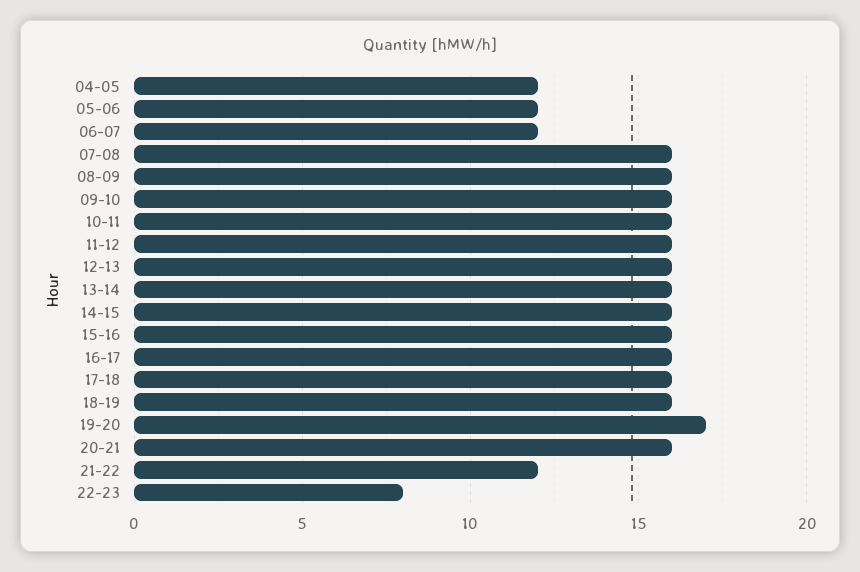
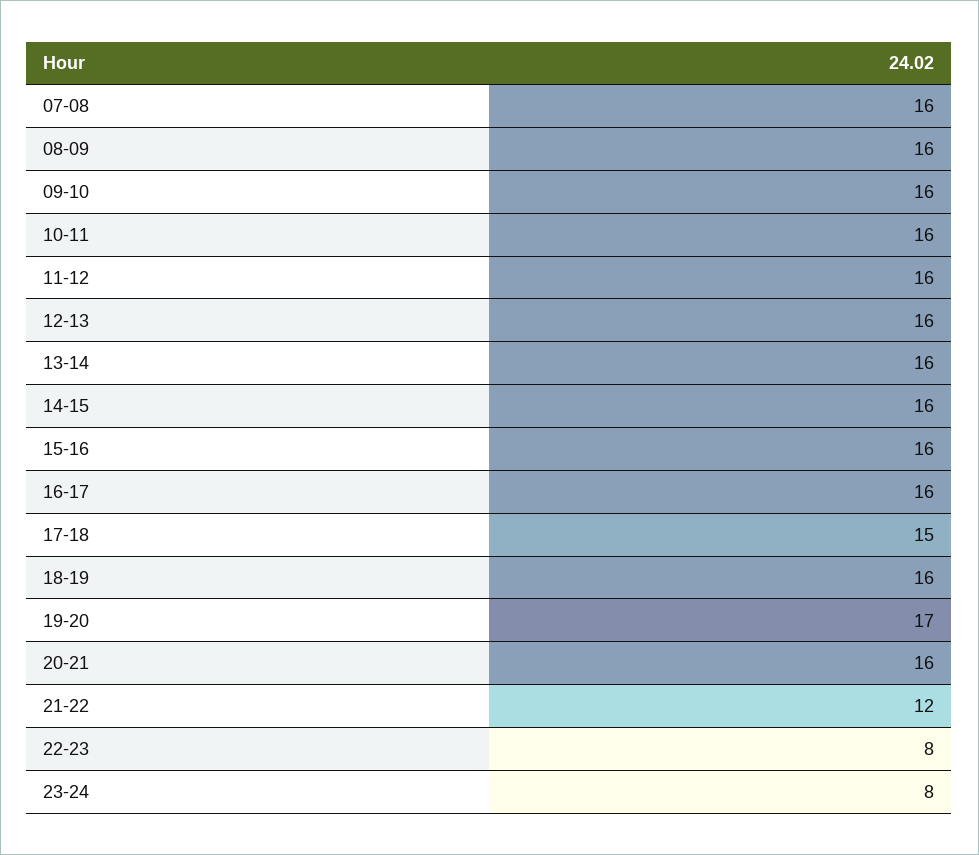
04-05: 12 -> none
05-06: 12 -> none
06-07: 12 -> none
17-18: 16 -> 15
23-24: none -> 8

